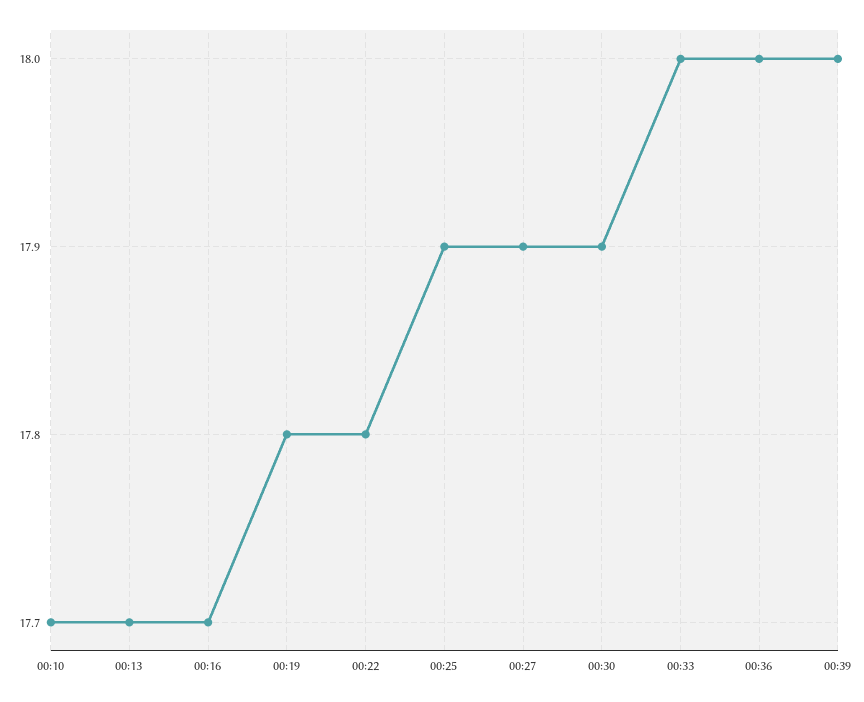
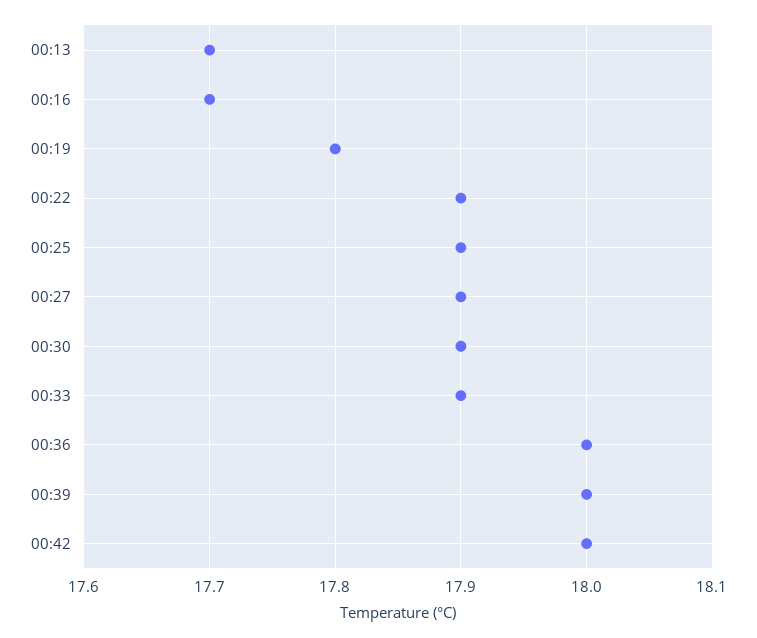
00:10: 17.7 -> none
00:22: 17.8 -> 17.9
00:33: 18 -> 17.9
00:42: none -> 18

